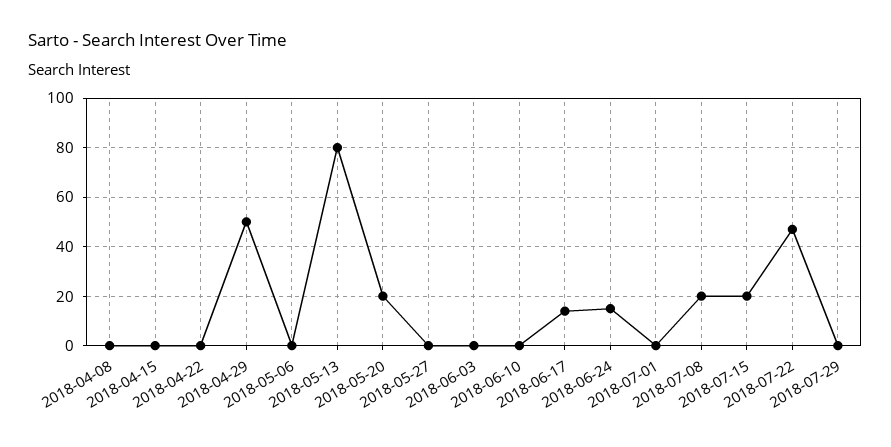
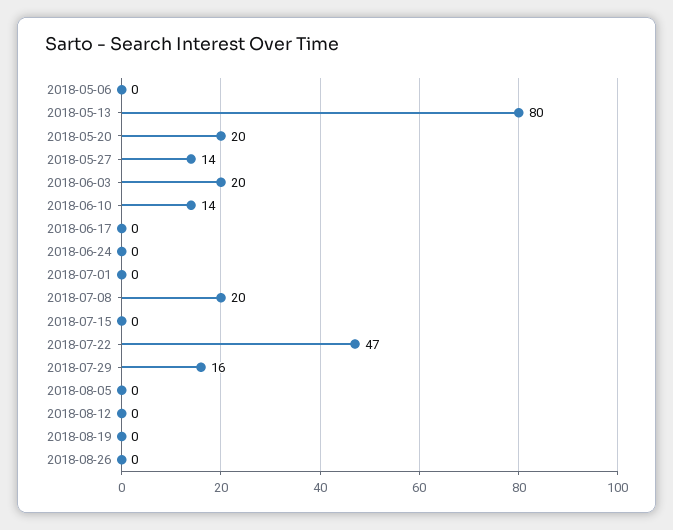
2018-04-08: 0 -> none
2018-04-15: 0 -> none
2018-04-22: 0 -> none
2018-04-29: 50 -> none
2018-05-27: 0 -> 14
2018-06-03: 0 -> 20
2018-06-10: 0 -> 14
2018-06-17: 15 -> 0
2018-06-24: 15 -> 0
2018-07-15: 20 -> 0
2018-07-29: 0 -> 16
2018-08-05: none -> 0
2018-08-12: none -> 0
2018-08-19: none -> 0
2018-08-26: none -> 0

